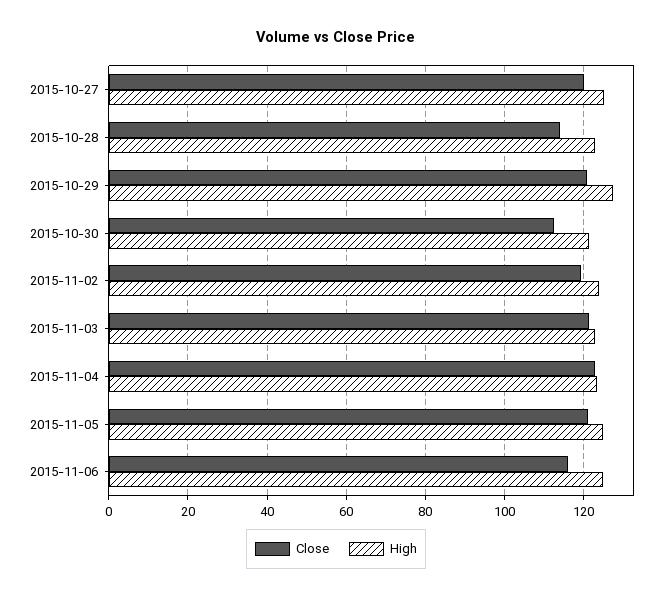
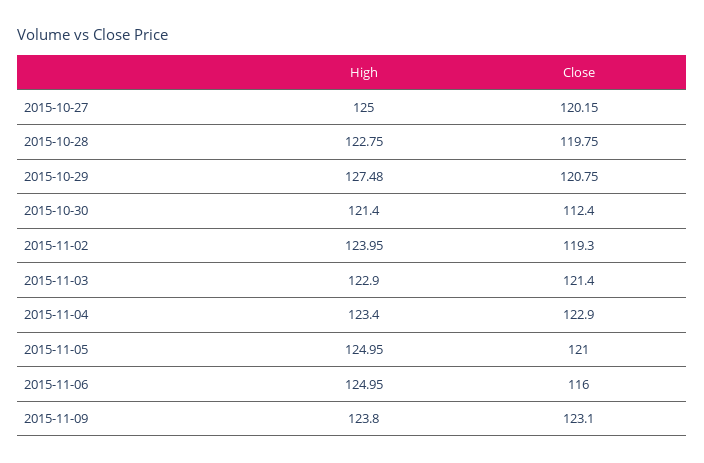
Close, 2015-10-28: 114 -> 119.75
High, 2015-11-09: none -> 123.8
Close, 2015-11-09: none -> 123.1

